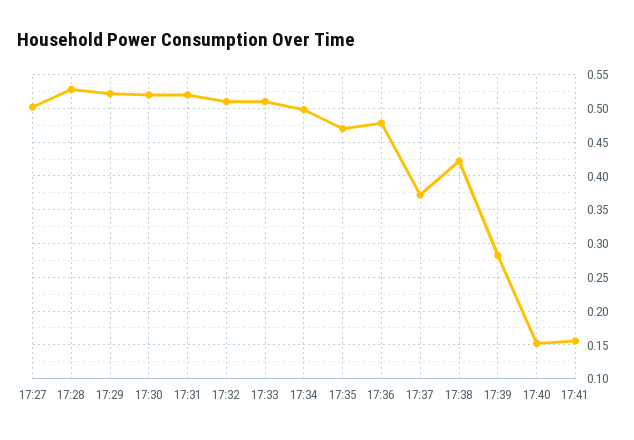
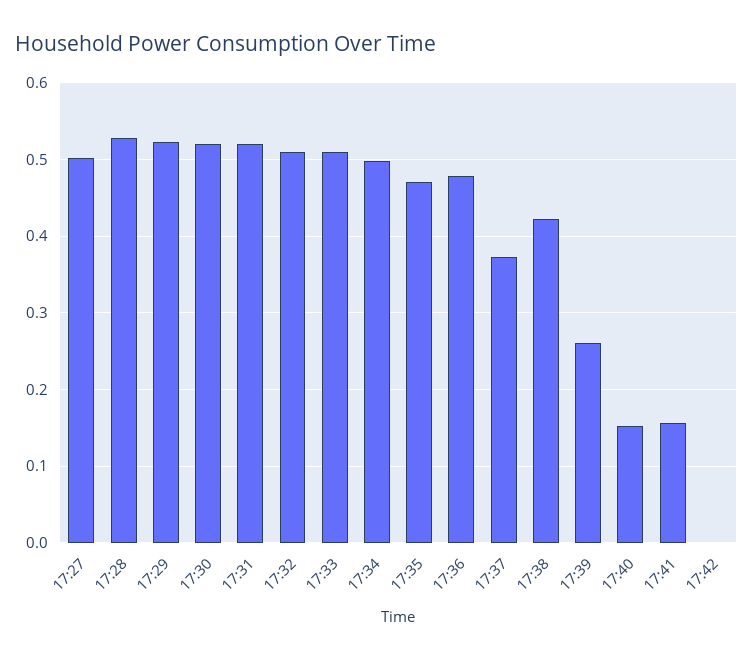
17:39: 0.28 -> 0.26
17:42: none -> 0

